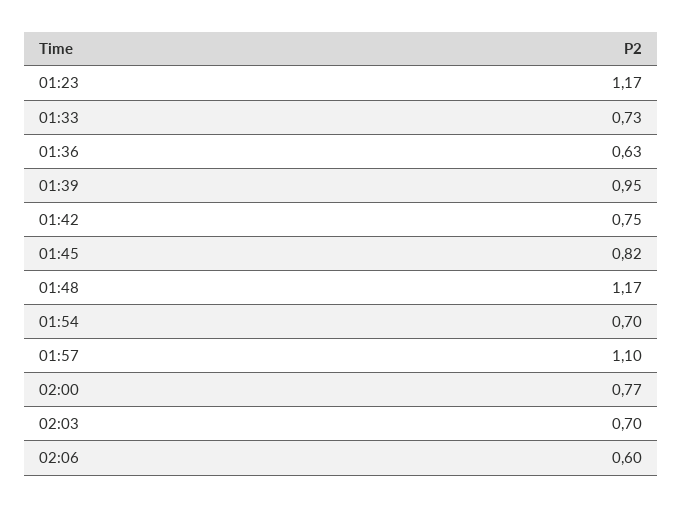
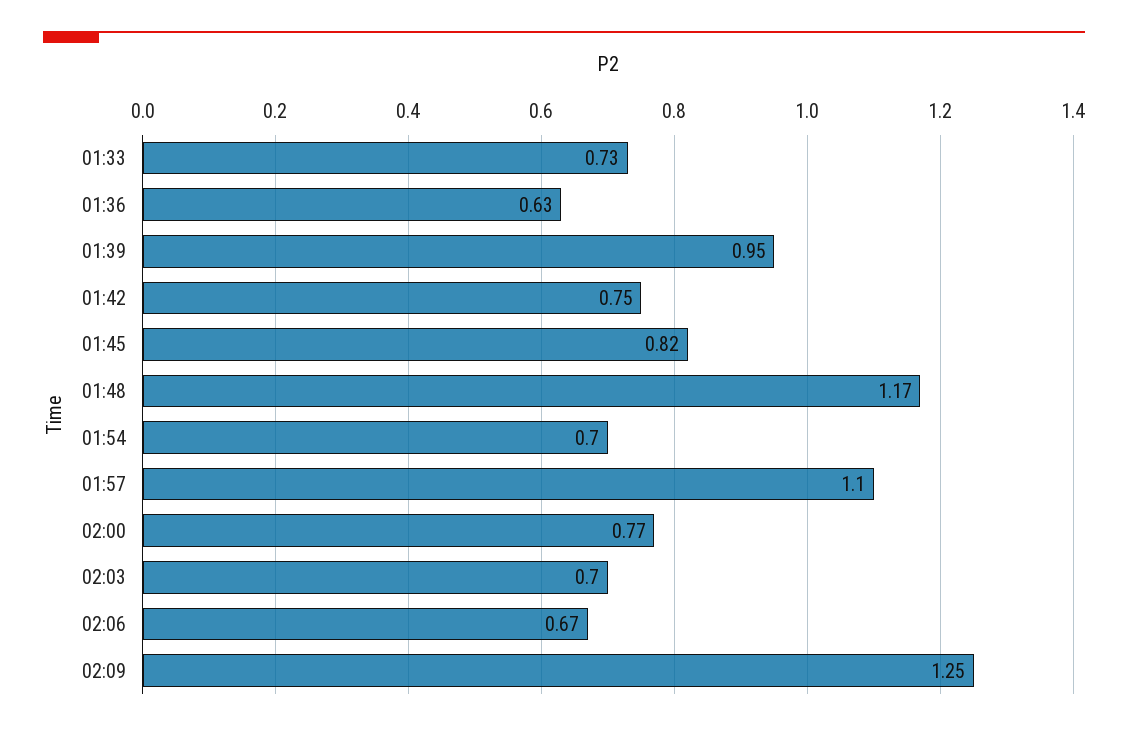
01:23: 1.17 -> none
02:06: 0.6 -> 0.67
02:09: none -> 1.25

